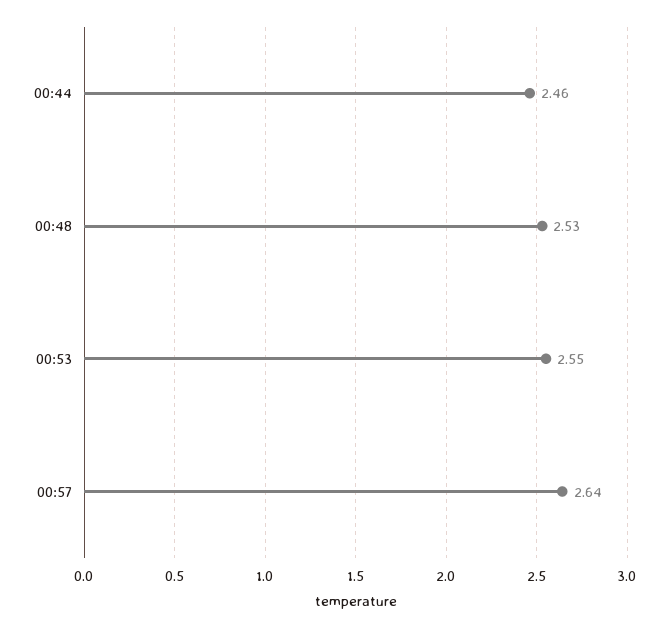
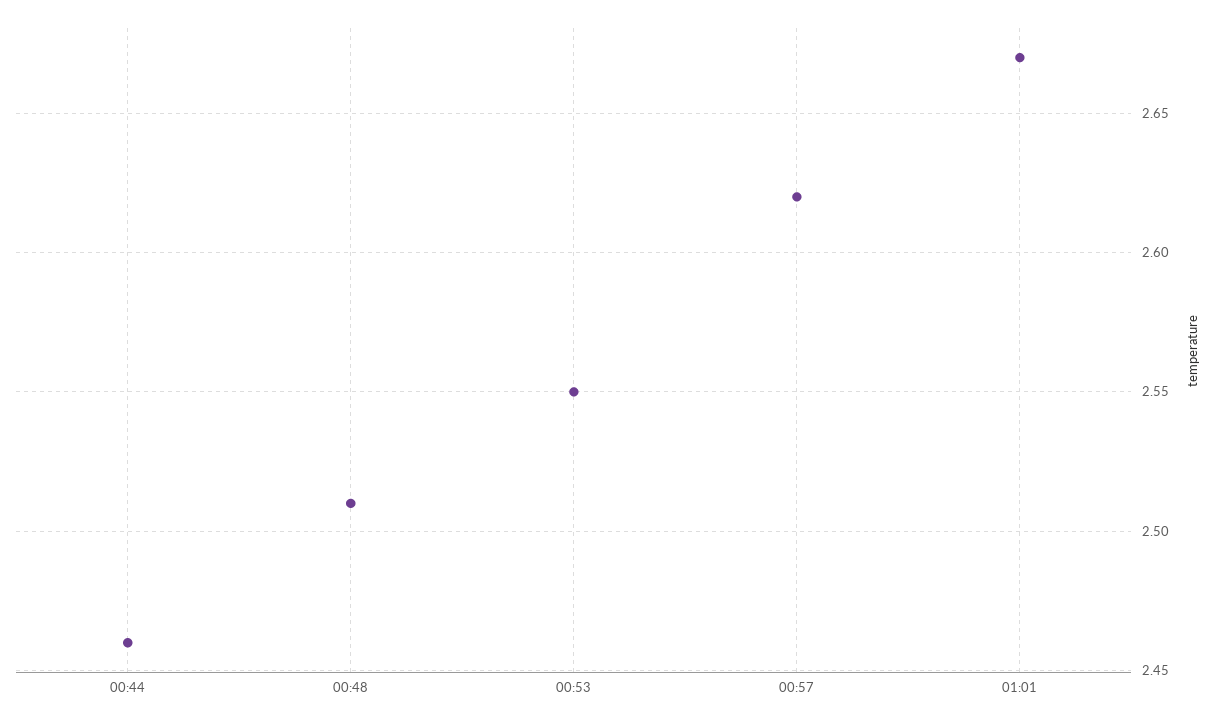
00:48: 2.53 -> 2.51
00:57: 2.64 -> 2.62
01:01: none -> 2.67

